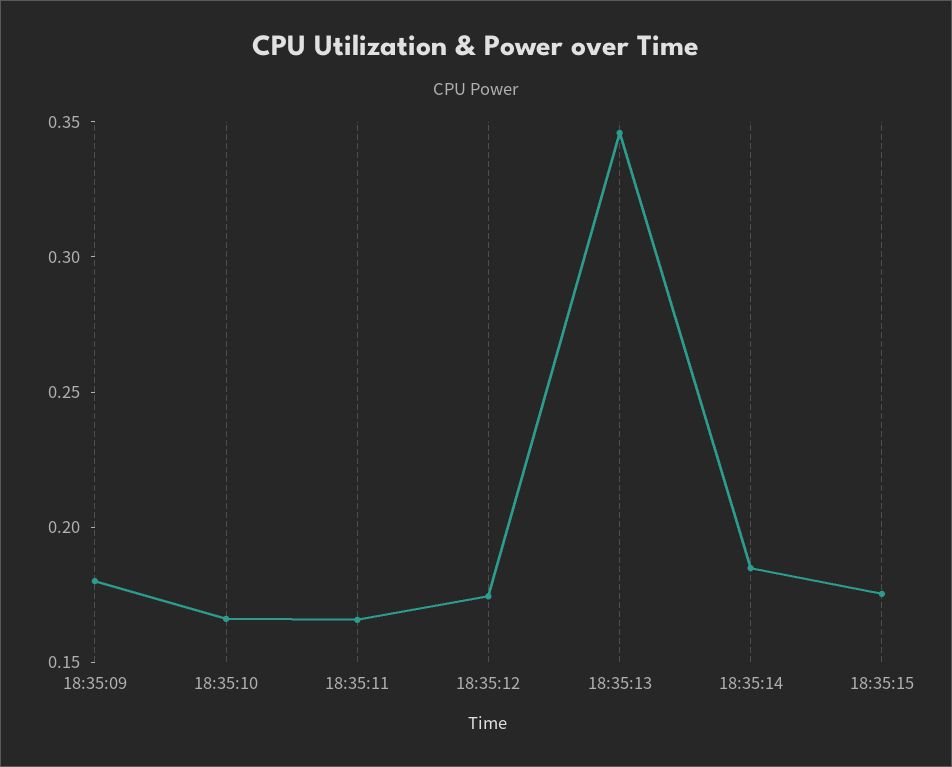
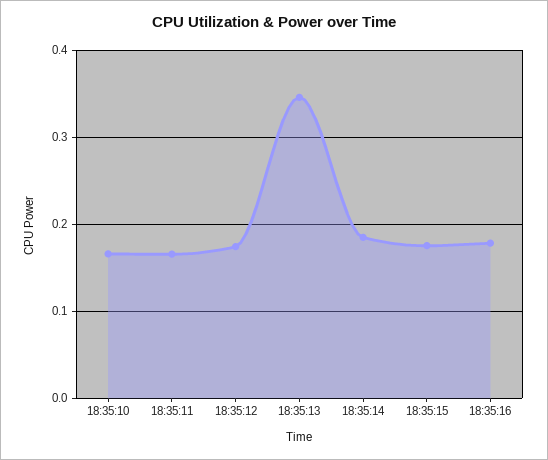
18:35:09: 0.18 -> none
18:35:16: none -> 0.18

